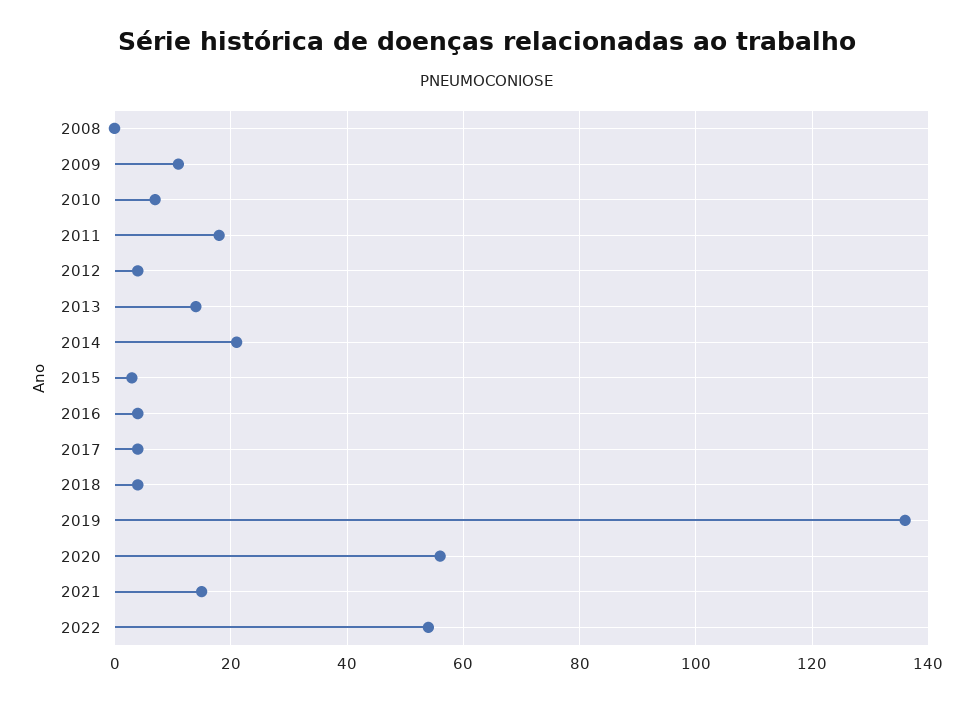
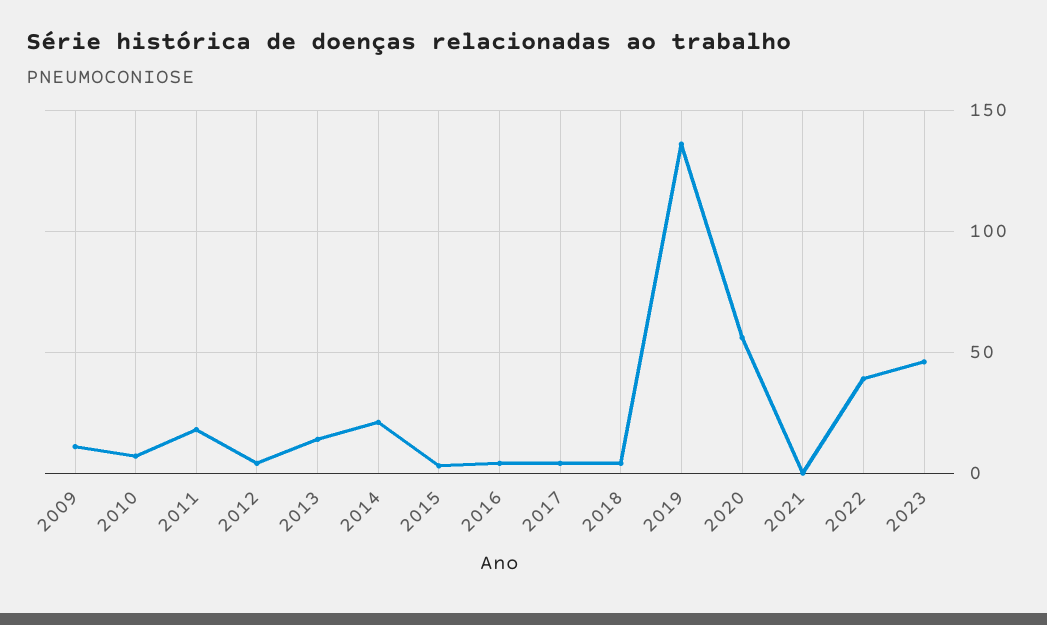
2008: 0 -> none
2021: 15 -> 0
2022: 55 -> 40
2023: none -> 45

